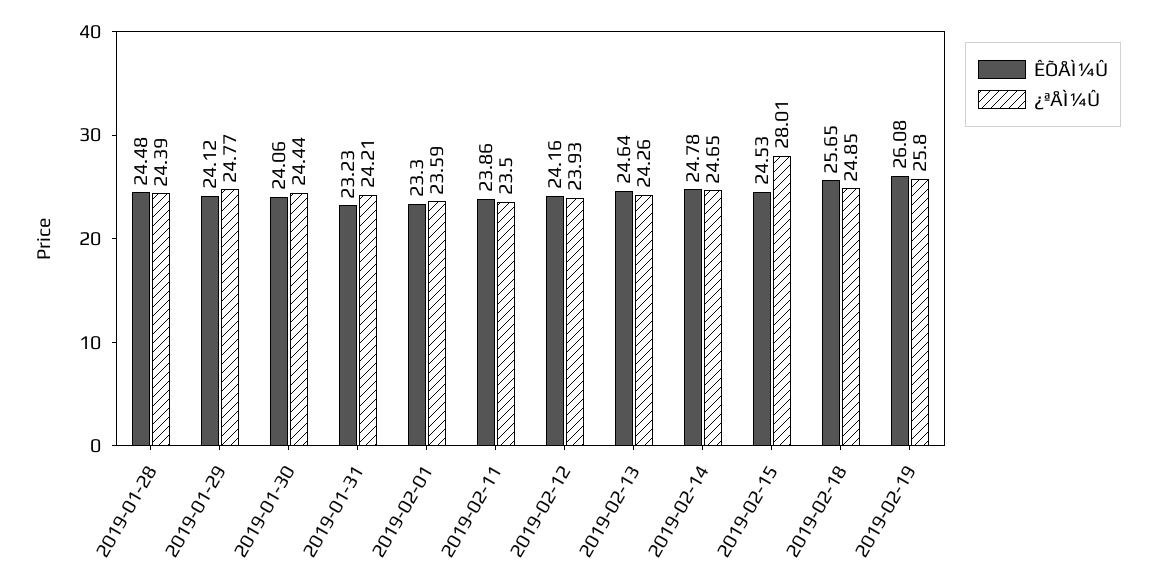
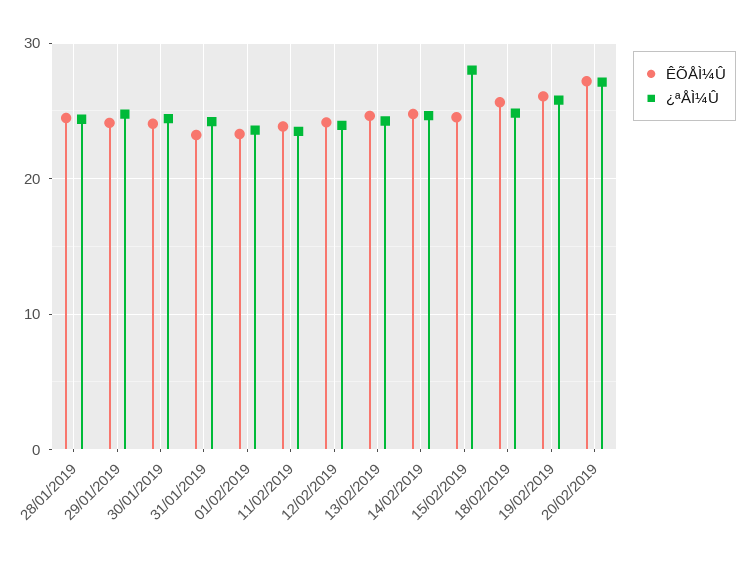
ÊÕÅÌ¼Û, 20/02/2019: none -> 27
¿ªÅÌ¼Û, 20/02/2019: none -> 27

